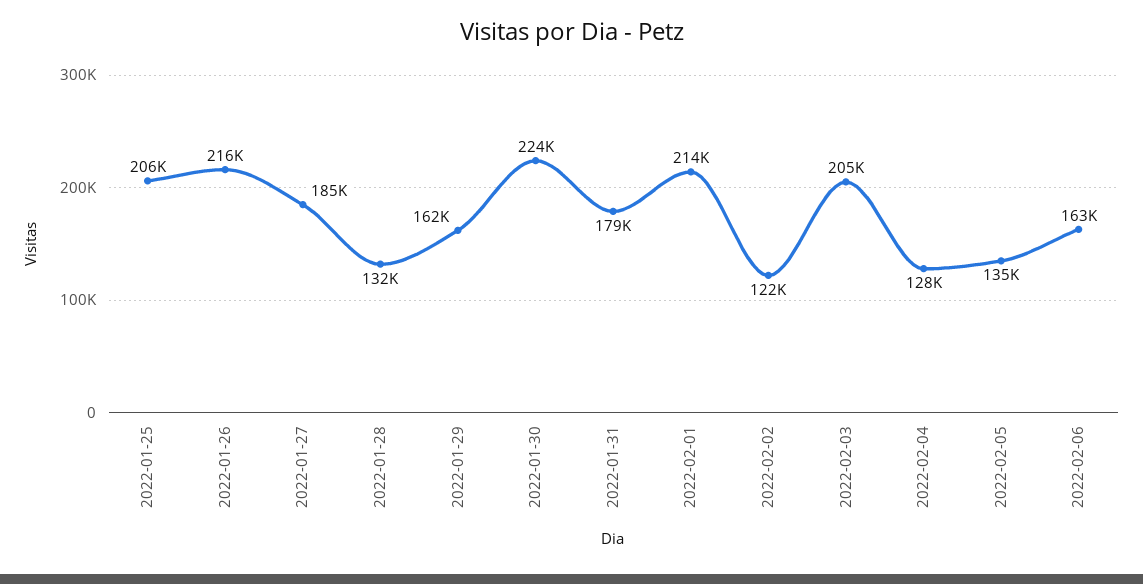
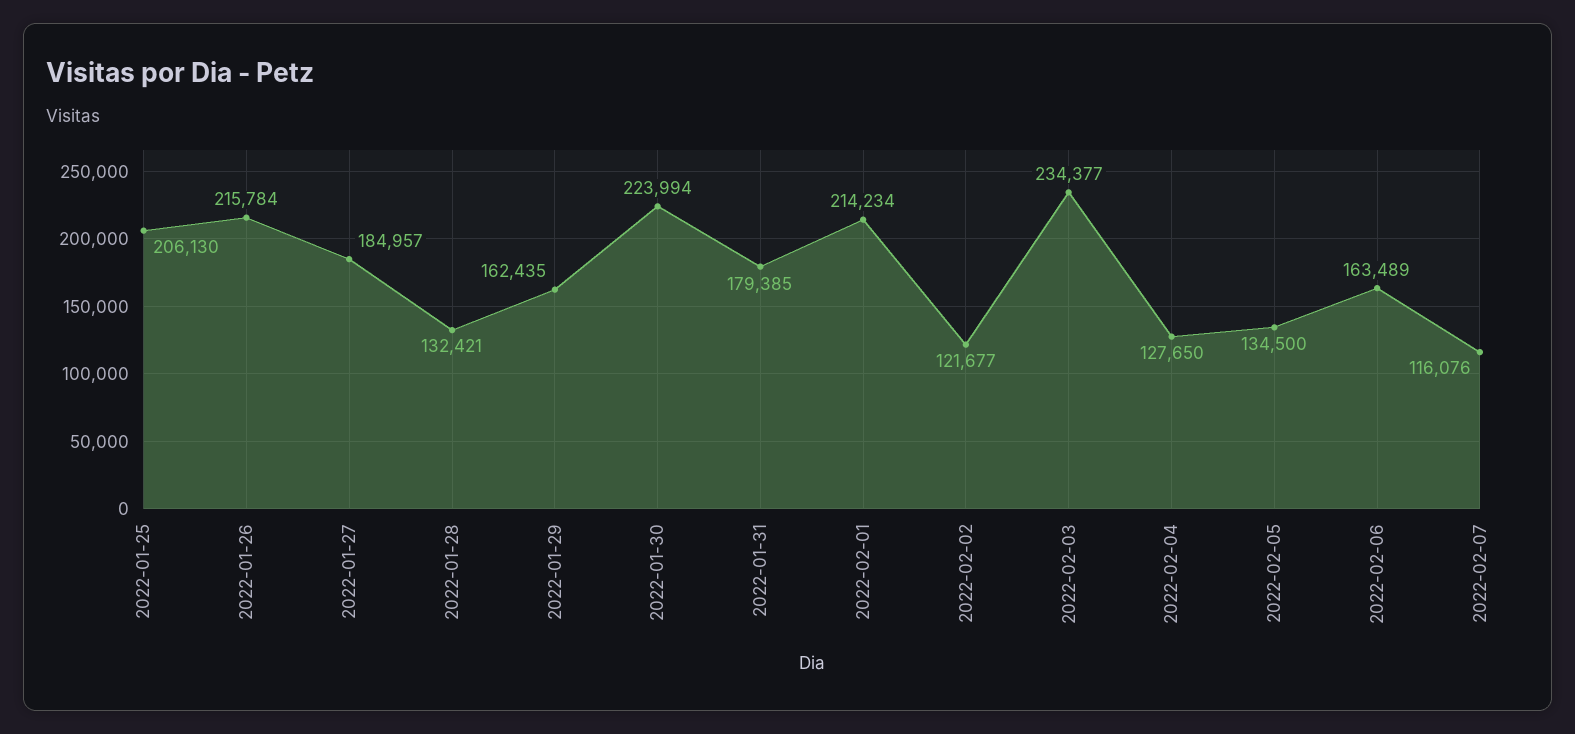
2022-02-03: 205000 -> 234377
2022-02-07: none -> 116076

